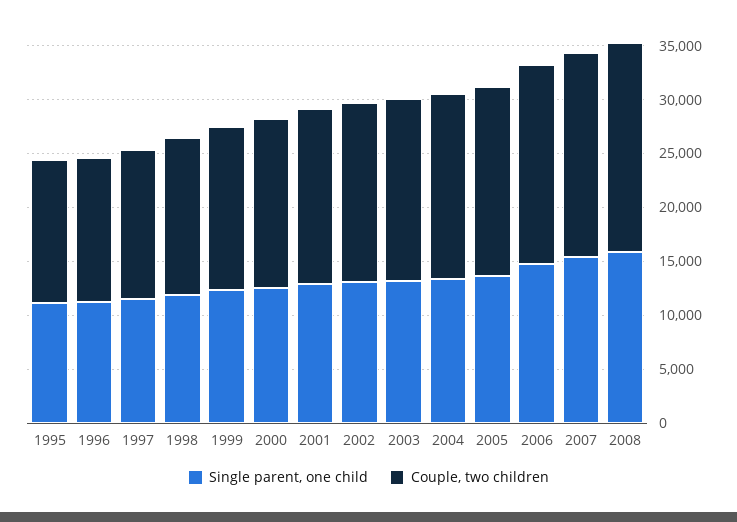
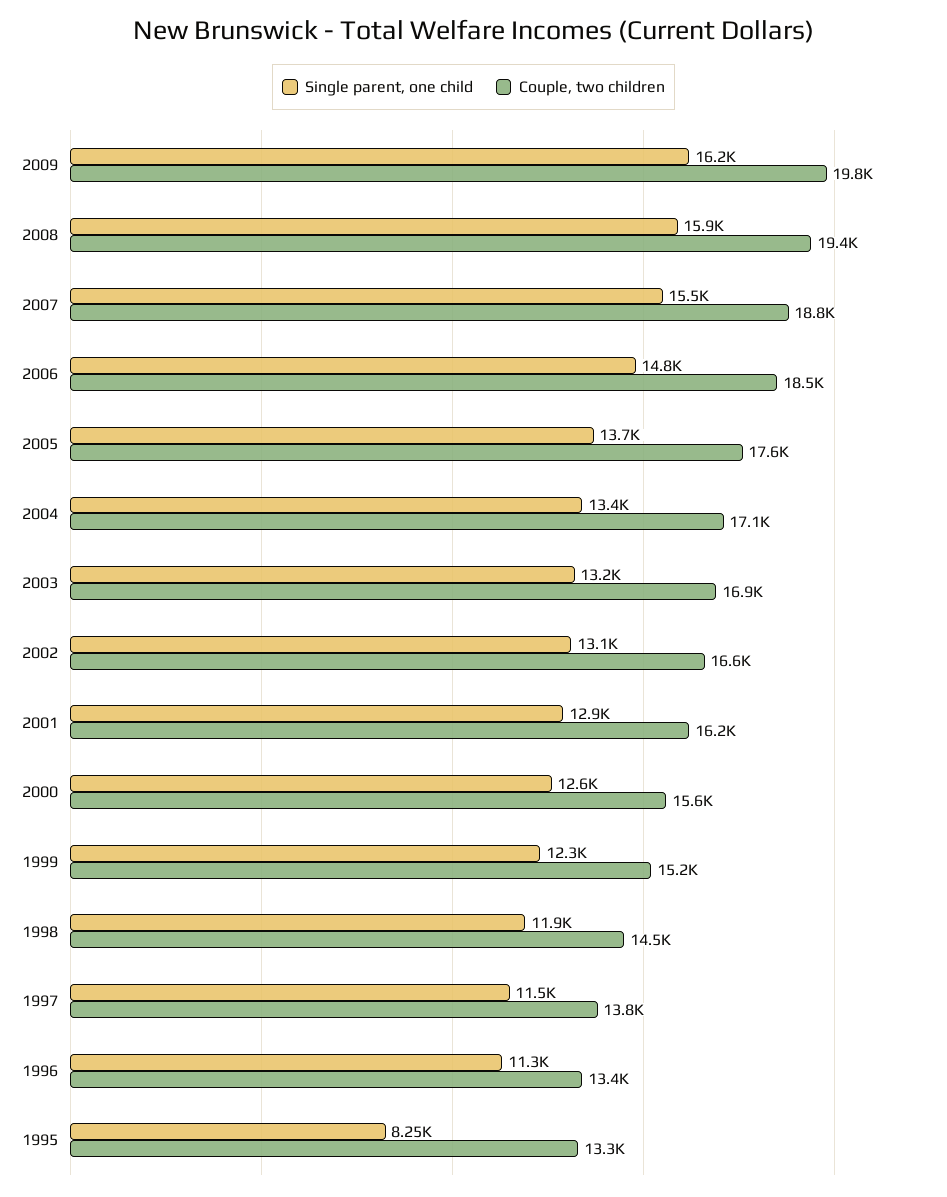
Single parent, one child, 1995: 11000 -> 8250
Single parent, one child, 2009: none -> 16200
Couple, two children, 2009: none -> 19800

